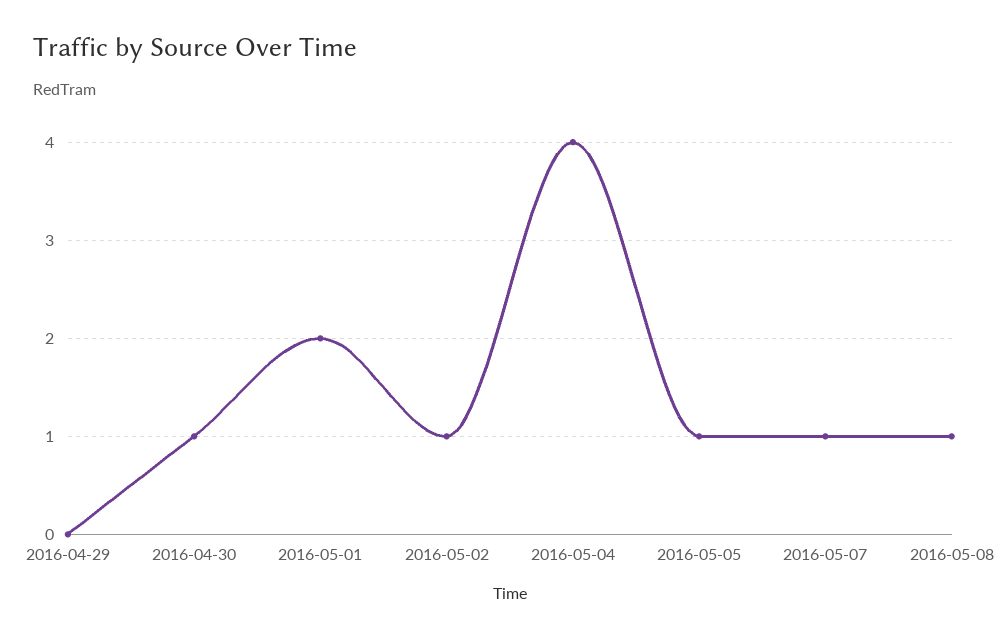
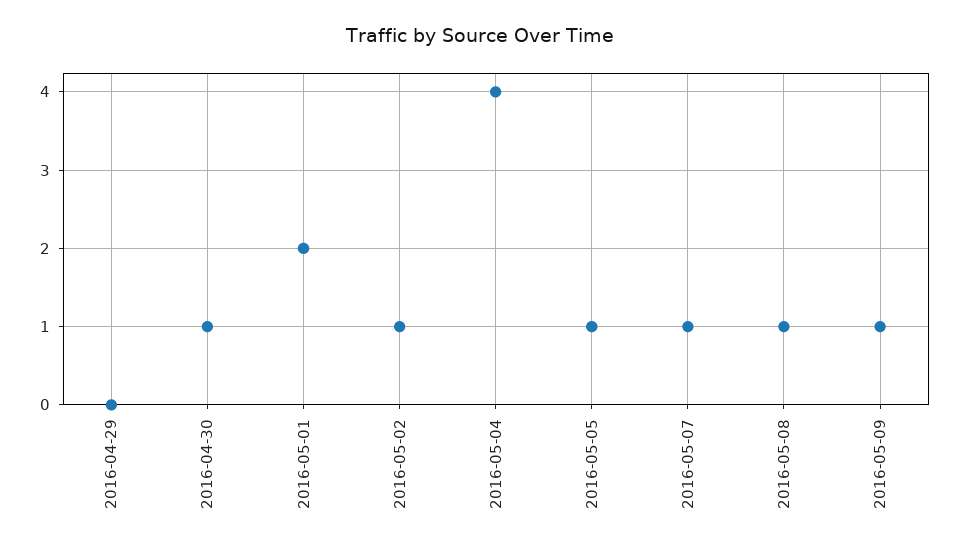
2016-05-09: none -> 1

